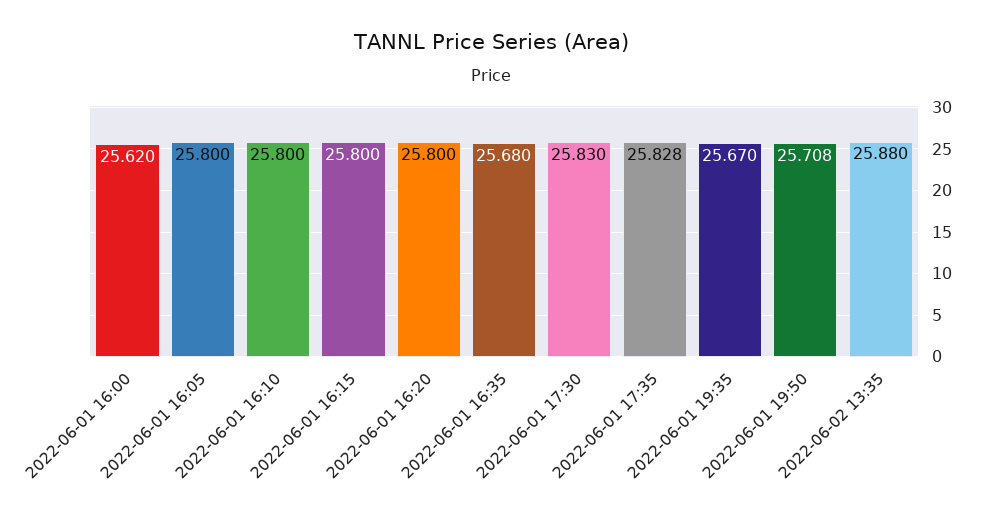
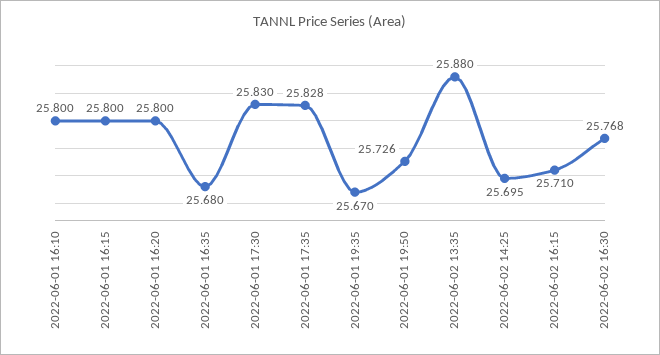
2022-06-01 16:00: 25.62 -> none
2022-06-01 16:05: 25.8 -> none
2022-06-01 19:50: 25.708 -> 25.726
2022-06-02 14:25: none -> 25.695
2022-06-02 16:15: none -> 25.71
2022-06-02 16:30: none -> 25.768

